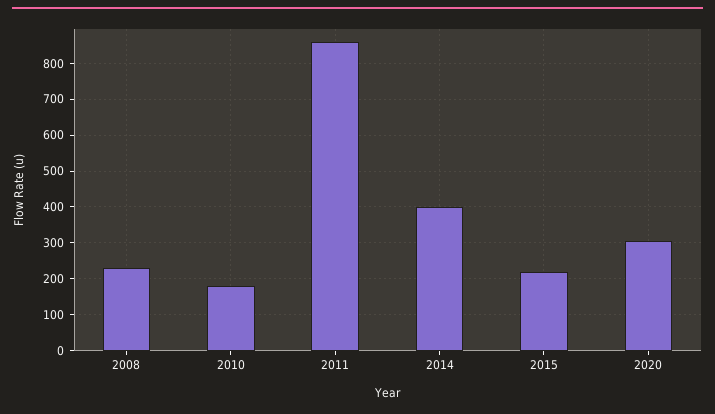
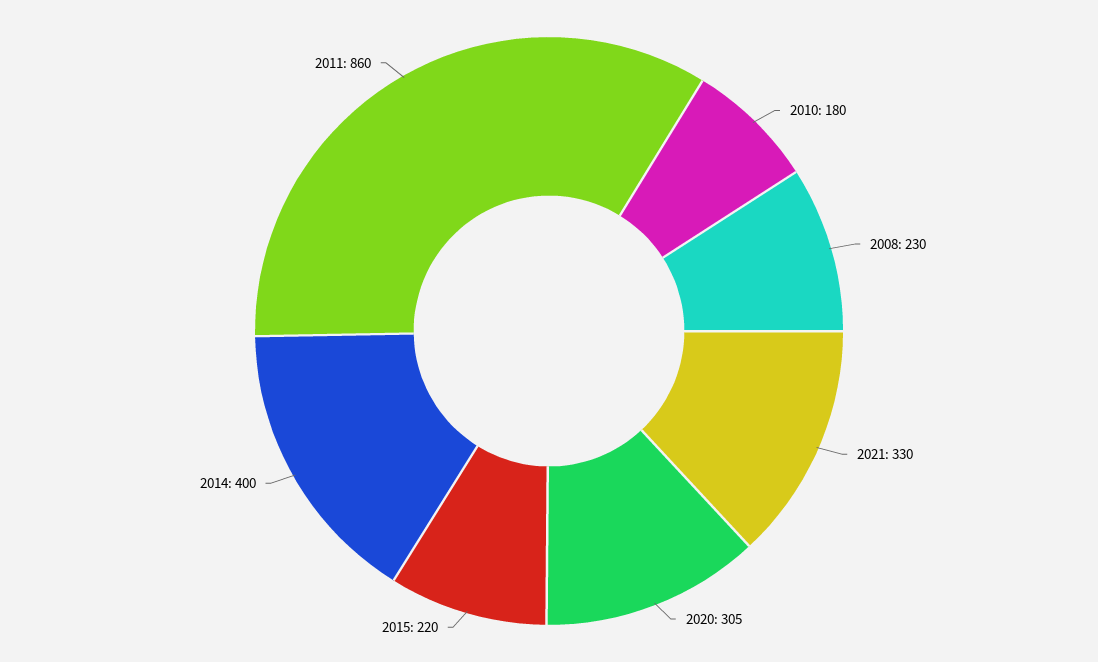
2021: none -> 330

